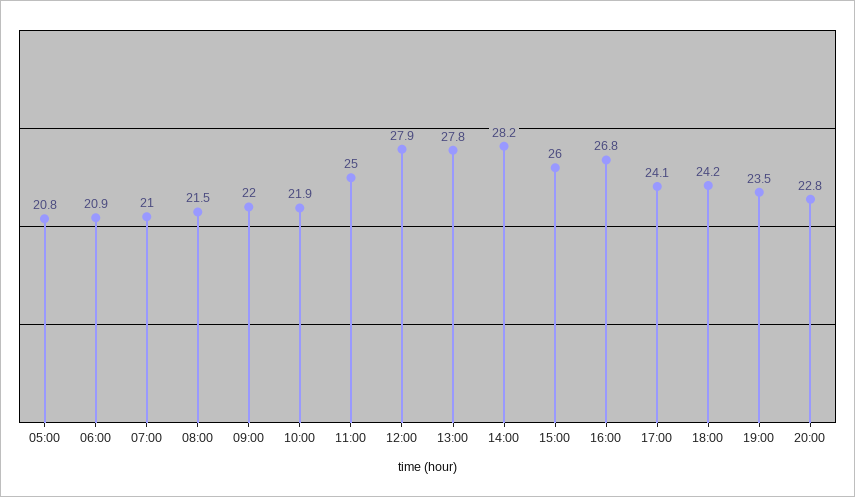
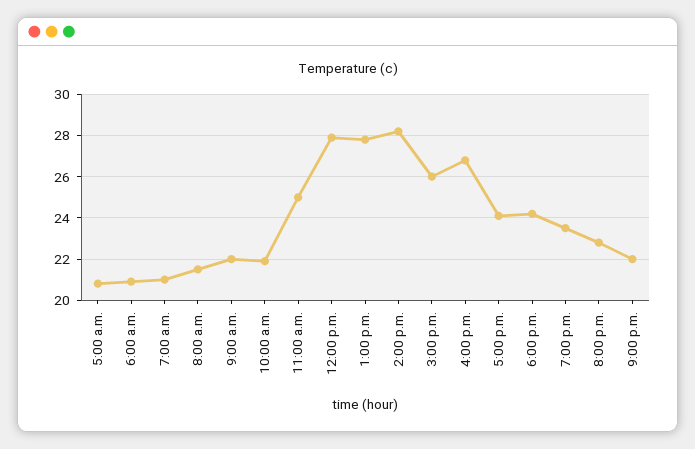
9:00 p.m.: none -> 22

